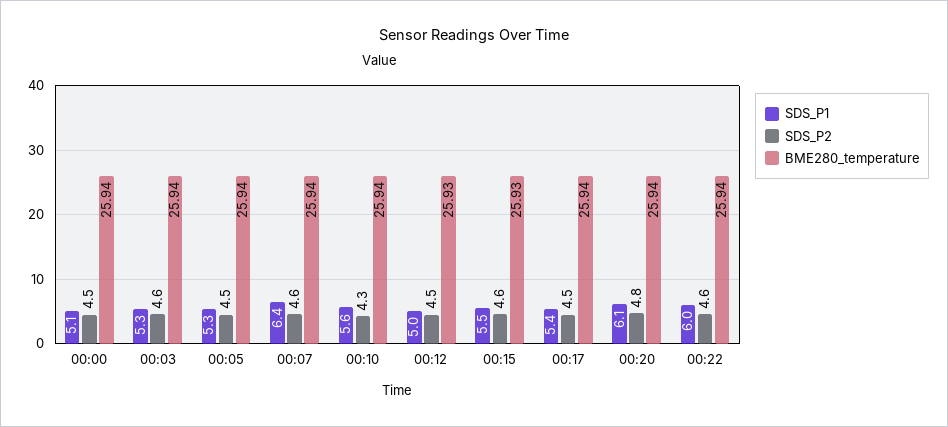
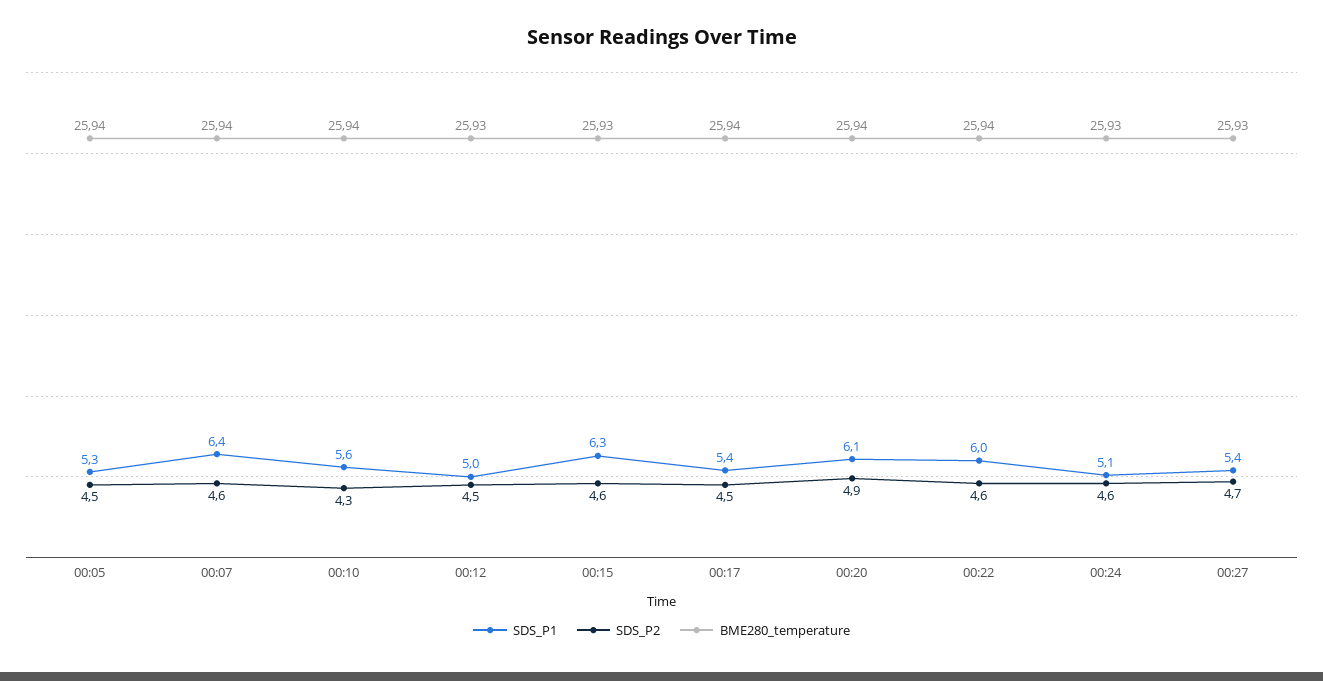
SDS_P1, 00:00: 5.1 -> none
SDS_P2, 00:00: 4.5 -> none
BME280_temperature, 00:00: 25.94 -> none
SDS_P1, 00:03: 5.3 -> none
SDS_P2, 00:03: 4.6 -> none
BME280_temperature, 00:03: 25.94 -> none
SDS_P1, 00:15: 5.5 -> 6.3
SDS_P2, 00:20: 4.8 -> 4.9
SDS_P1, 00:24: none -> 5.1
SDS_P2, 00:24: none -> 4.6
BME280_temperature, 00:24: none -> 25.93
SDS_P1, 00:27: none -> 5.4
SDS_P2, 00:27: none -> 4.7
BME280_temperature, 00:27: none -> 25.93

